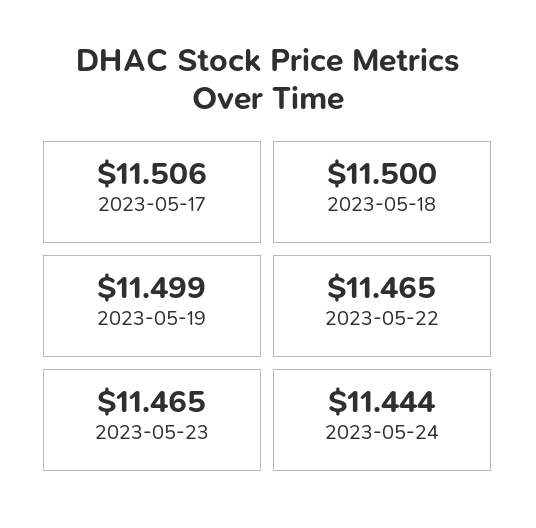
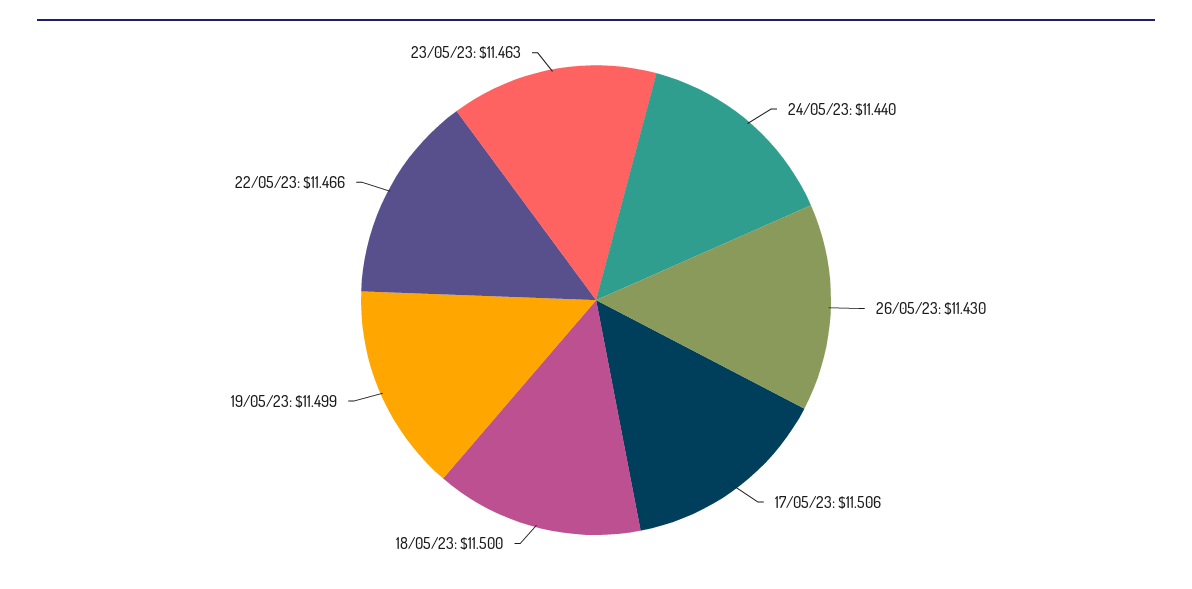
2023-05-22: 11.465 -> 11.466
2023-05-23: 11.465 -> 11.463
2023-05-24: 11.444 -> 11.44
26/05/23: none -> 11.43

